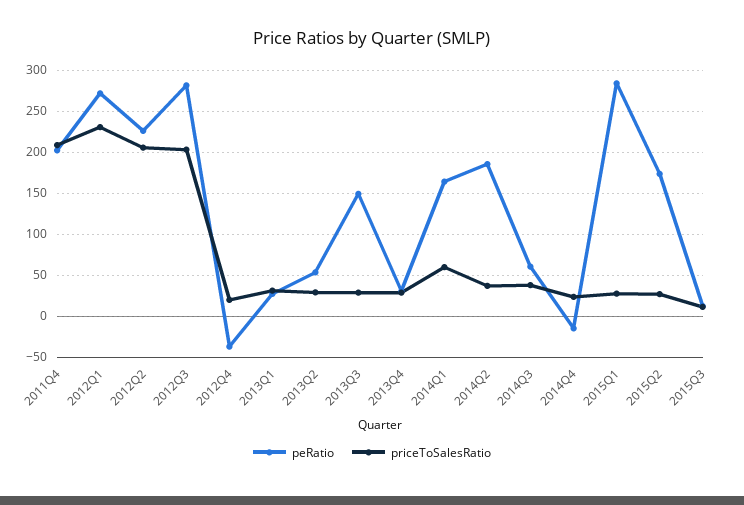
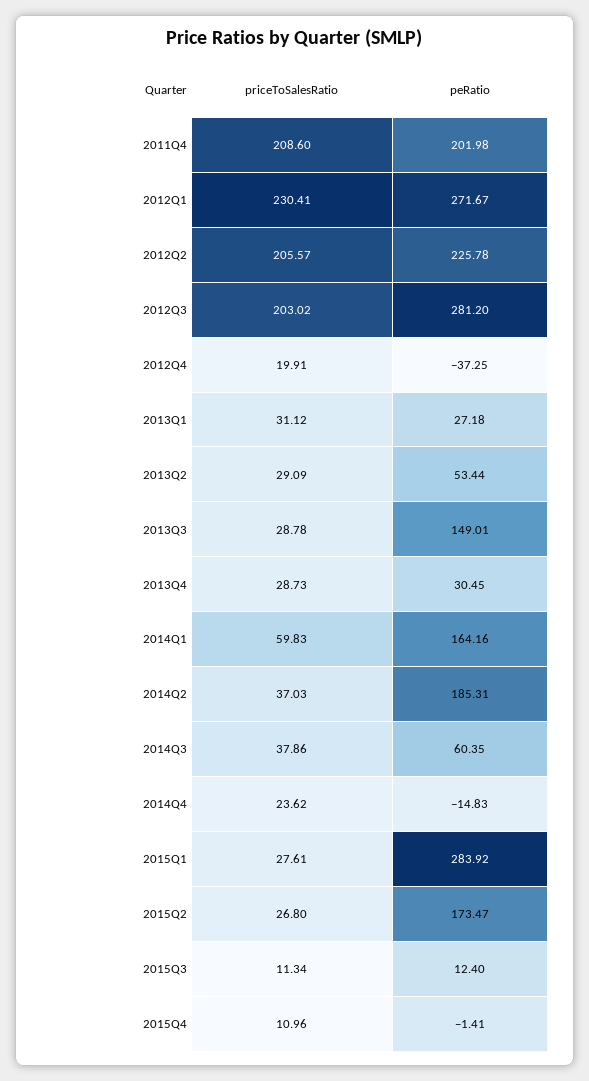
priceToSalesRatio, 2015Q4: none -> 10.96
peRatio, 2015Q4: none -> -1.41

